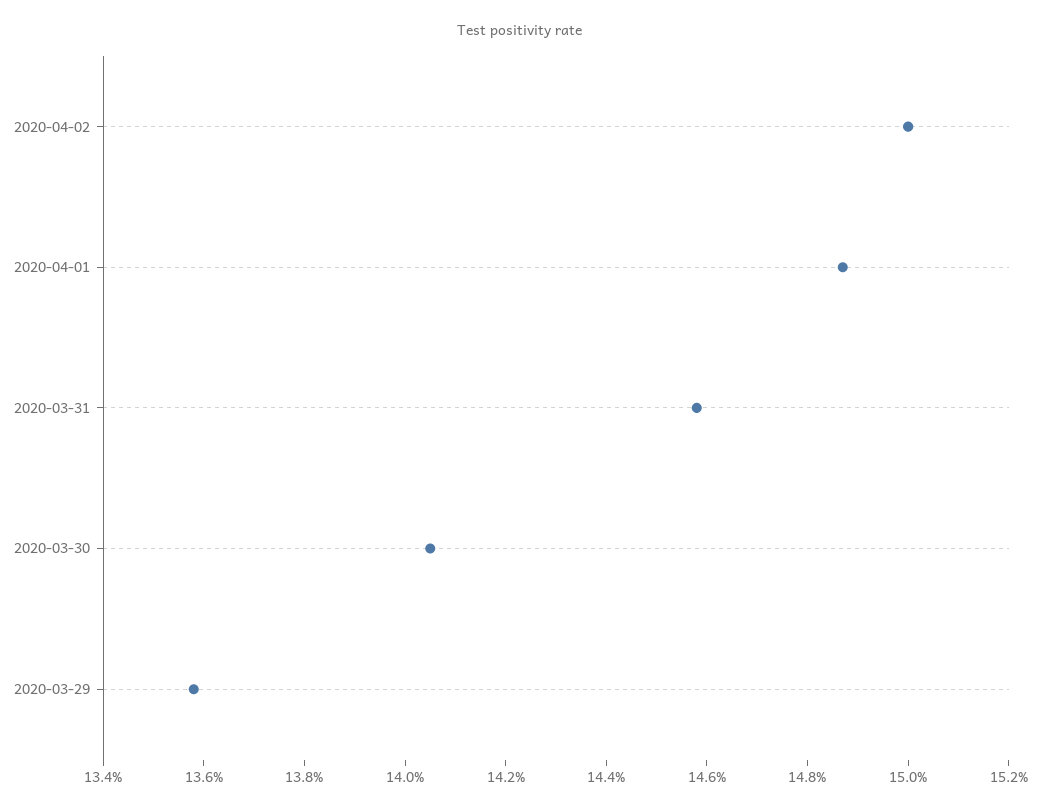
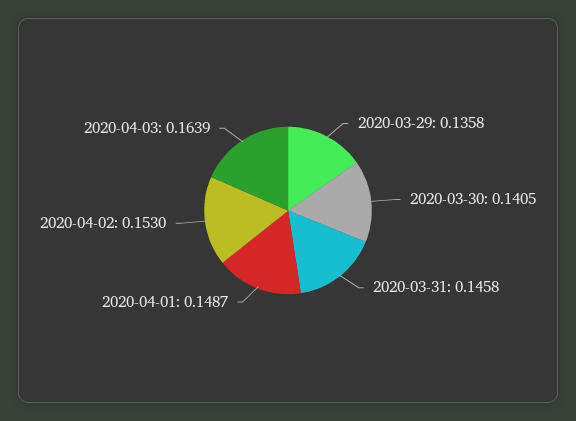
2020-04-02: 0.15 -> 0.153
2020-04-03: none -> 0.1639

